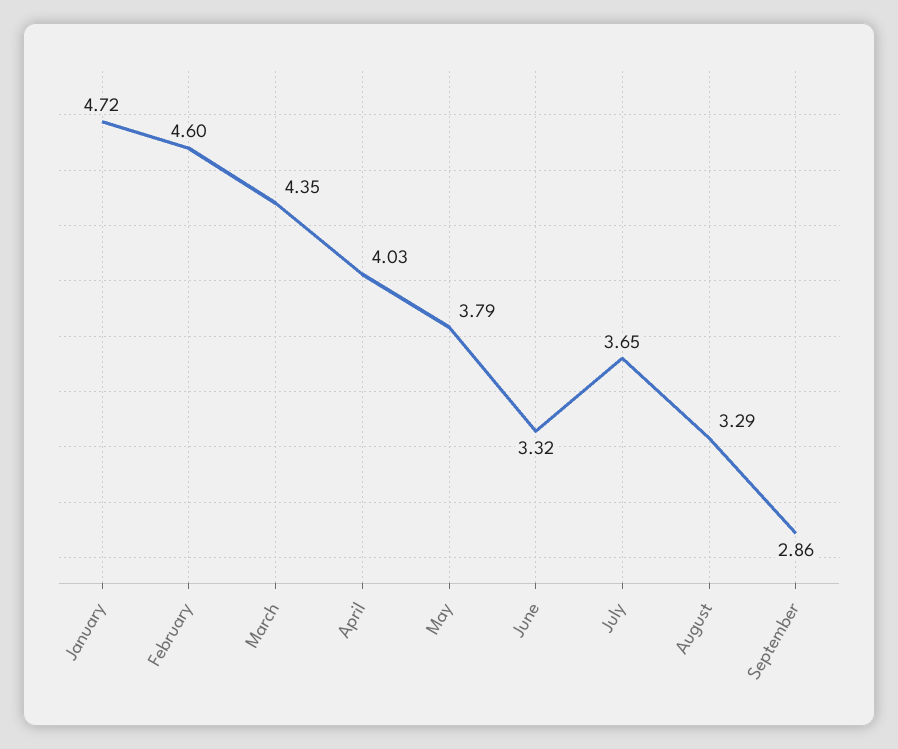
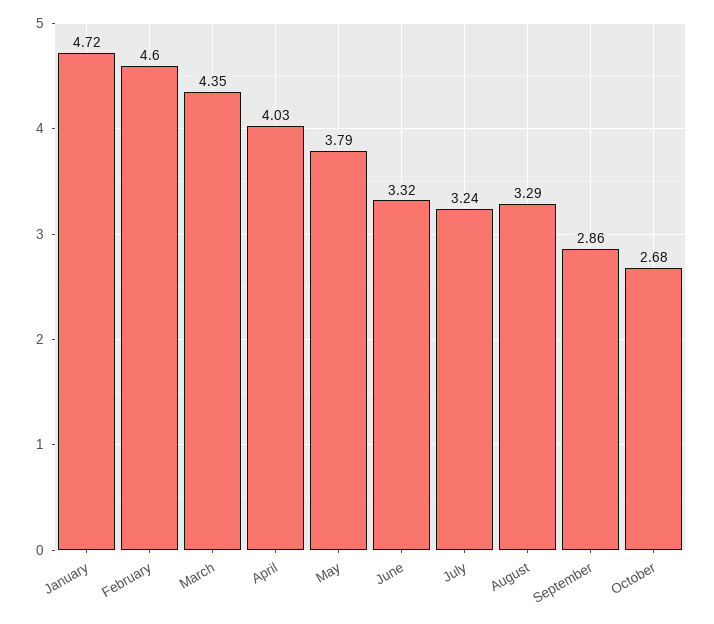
July: 3.65 -> 3.24
October: none -> 2.68

